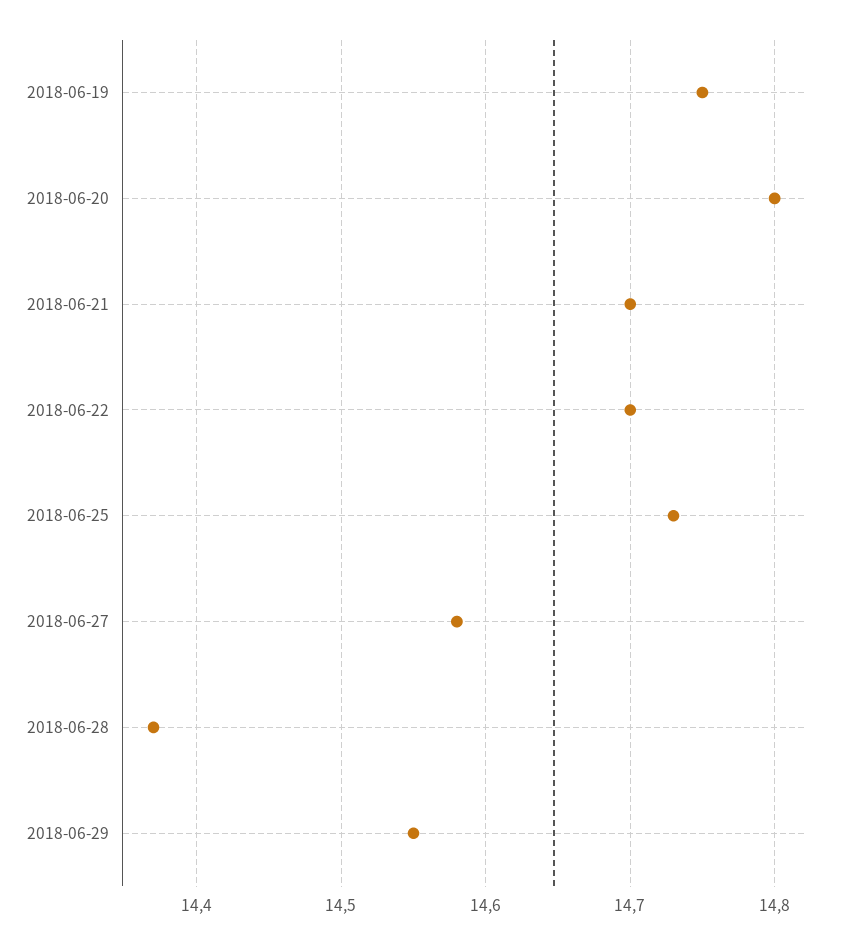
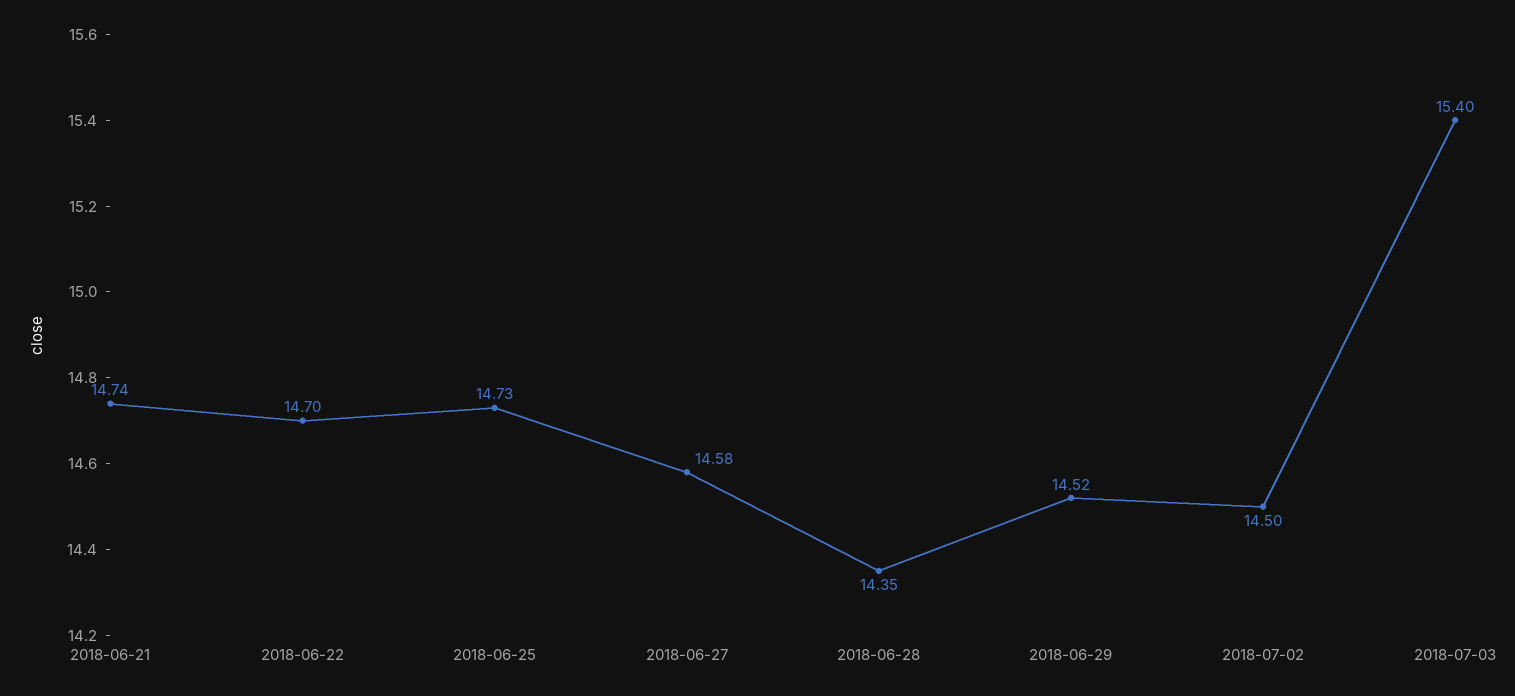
2018-06-19: 14.75 -> none
2018-06-20: 14.8 -> none
2018-06-21: 14.7 -> 14.74
2018-06-28: 14.37 -> 14.35
2018-06-29: 14.55 -> 14.52
2018-07-02: none -> 14.5
2018-07-03: none -> 15.4

